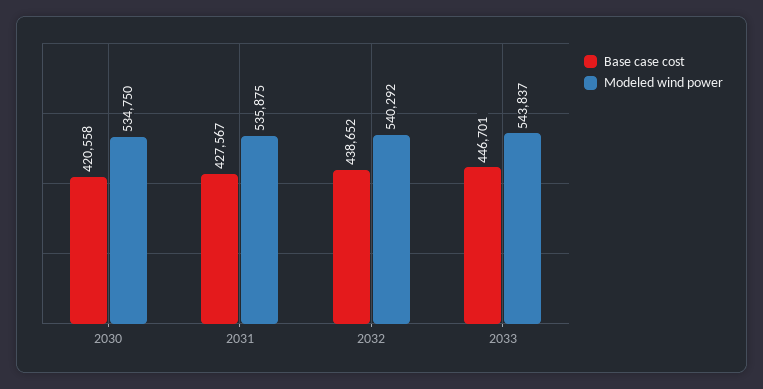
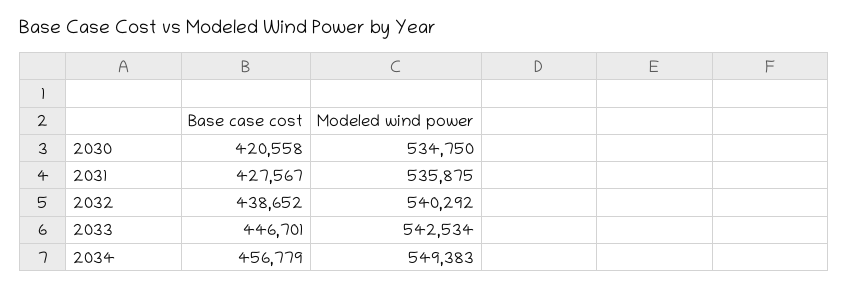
Modeled wind power, 2033: 543837 -> 542534
Base case cost, 2034: none -> 456779
Modeled wind power, 2034: none -> 549383

